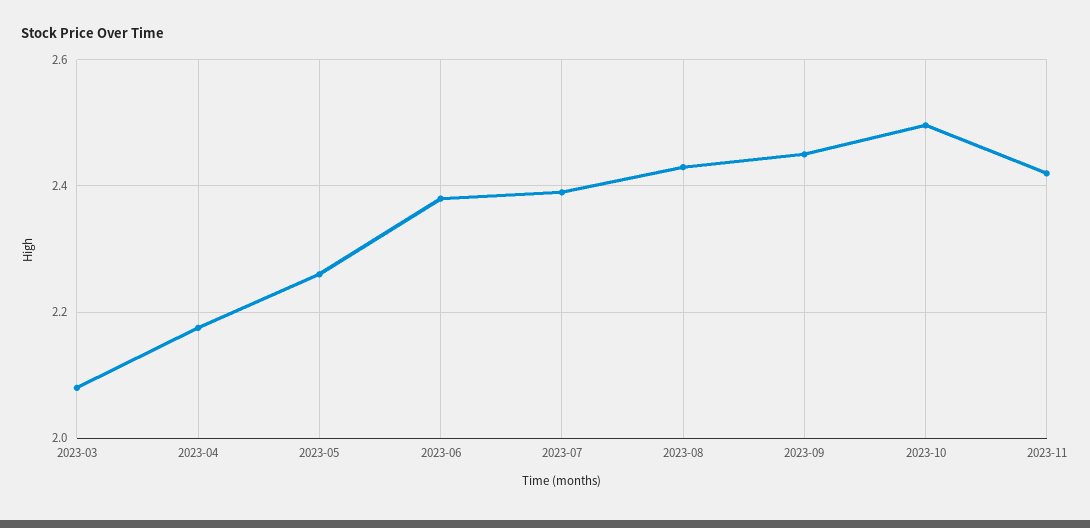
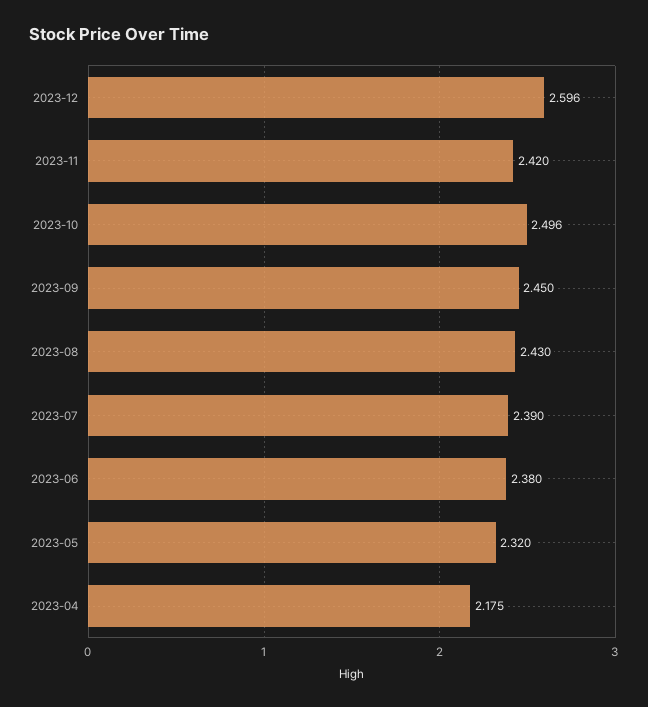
2023-03: 2.08 -> none
2023-05: 2.26 -> 2.32
2023-12: none -> 2.596

